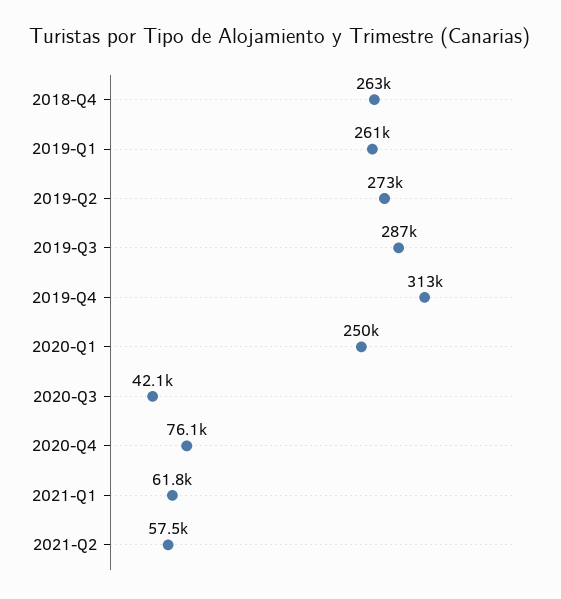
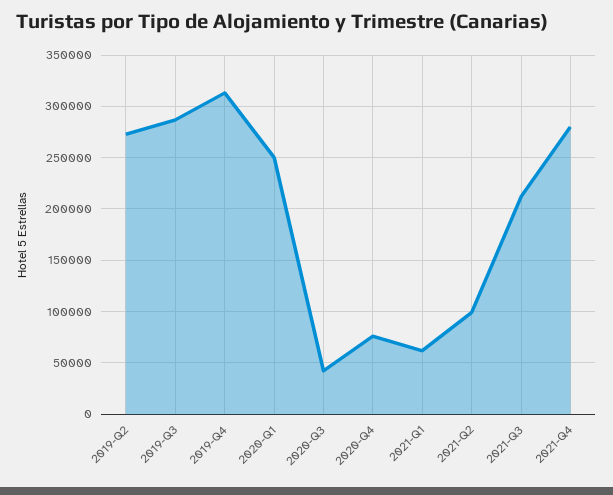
2018-Q4: 263000 -> none
2019-Q1: 261000 -> none
2021-Q2: 57500 -> 100000
2021-Q3: none -> 210000
2021-Q4: none -> 280000

